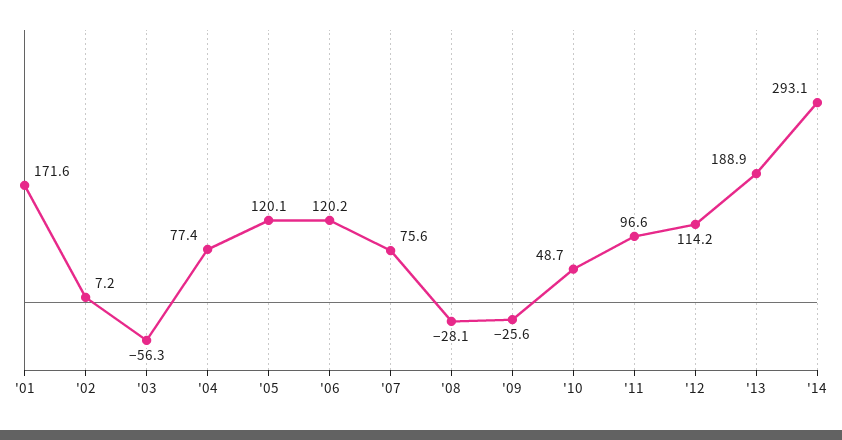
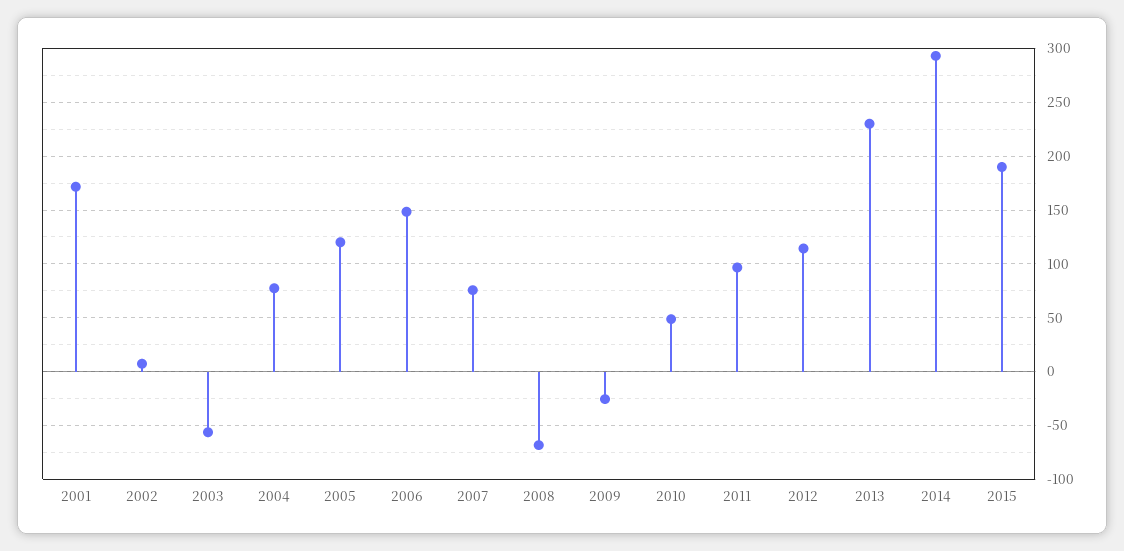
'06: 120.2 -> 150
'08: -28.1 -> -70
'13: 188.9 -> 230
2015: none -> 190

